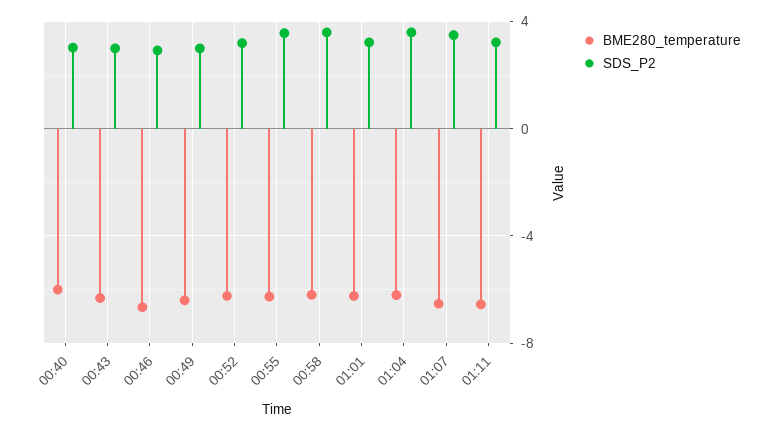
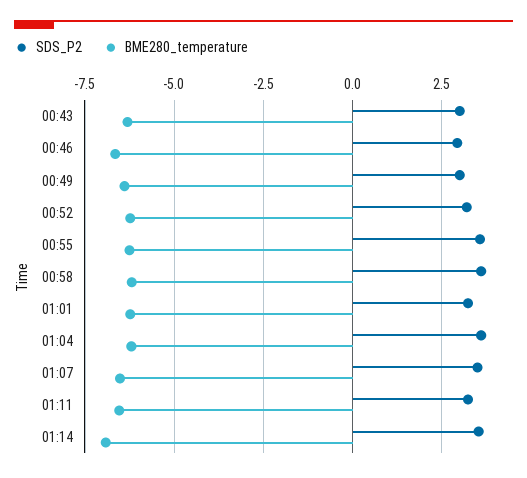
BME280_temperature, 00:40: -6 -> none
SDS_P2, 00:40: 3 -> none
SDS_P2, 01:14: none -> 3.5
BME280_temperature, 01:14: none -> -7

